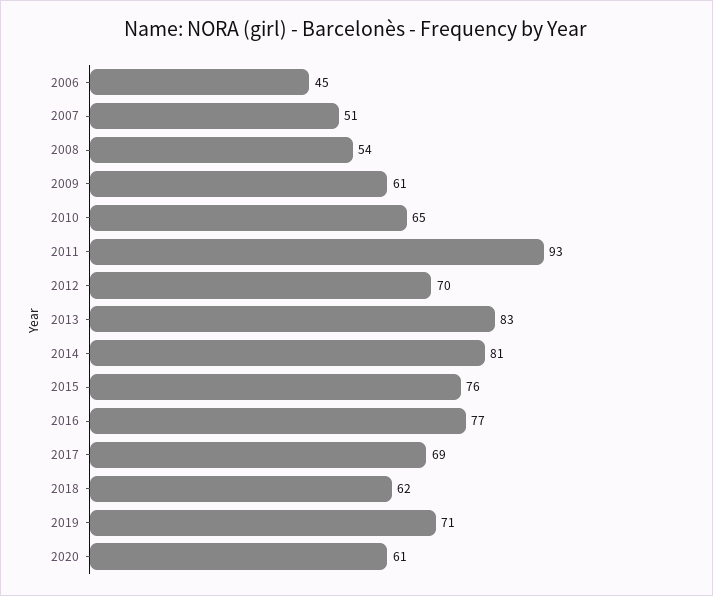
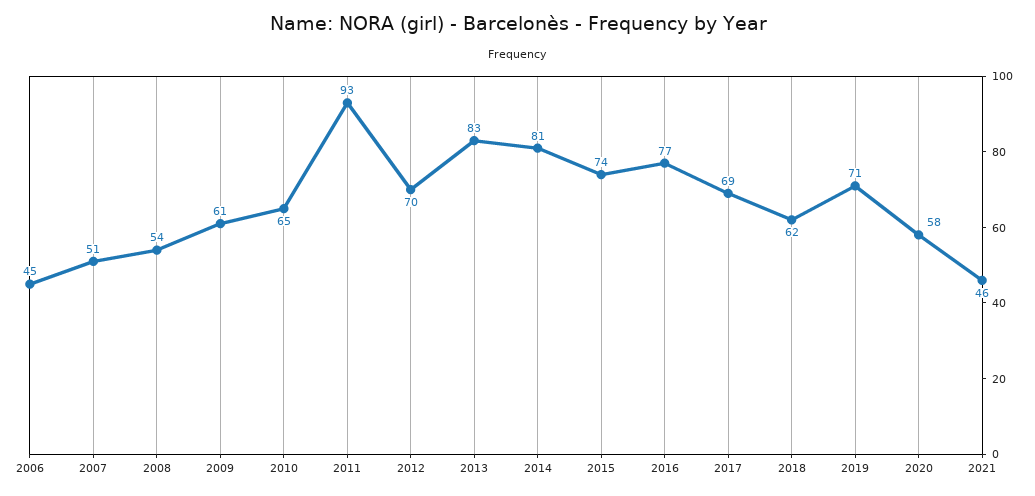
2015: 76 -> 74
2020: 61 -> 58
2021: none -> 46

